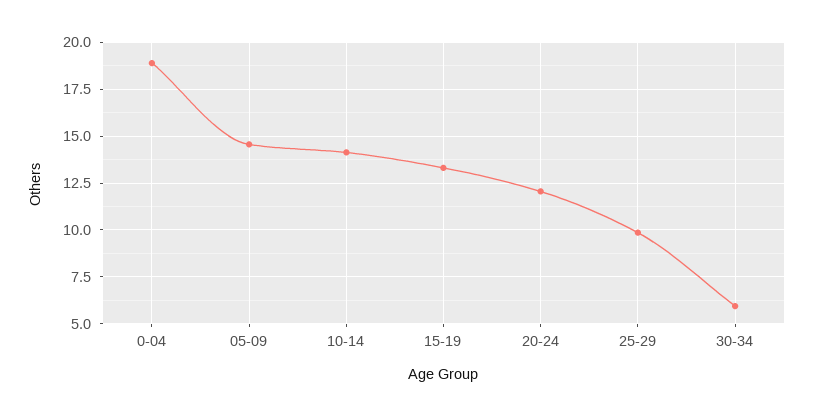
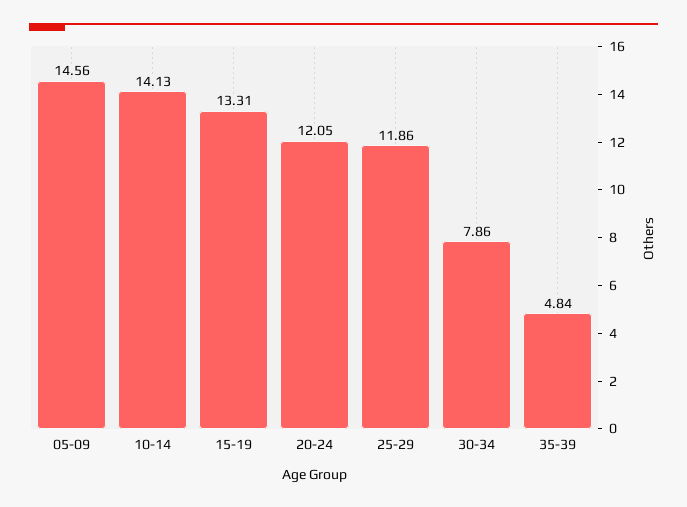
0-04: 19 -> none
25-29: 10 -> 11.86
30-34: 6 -> 7.86
35-39: none -> 4.84

